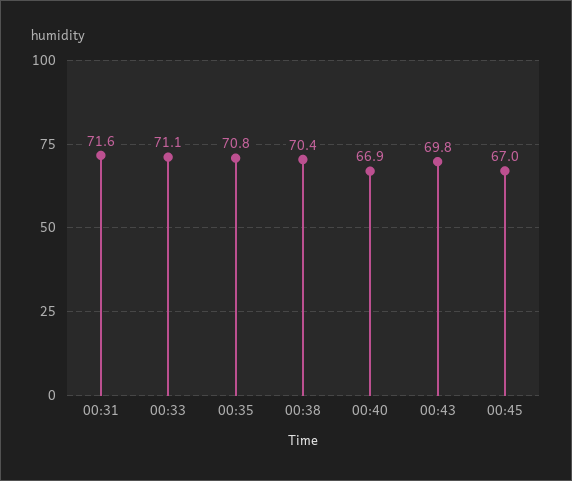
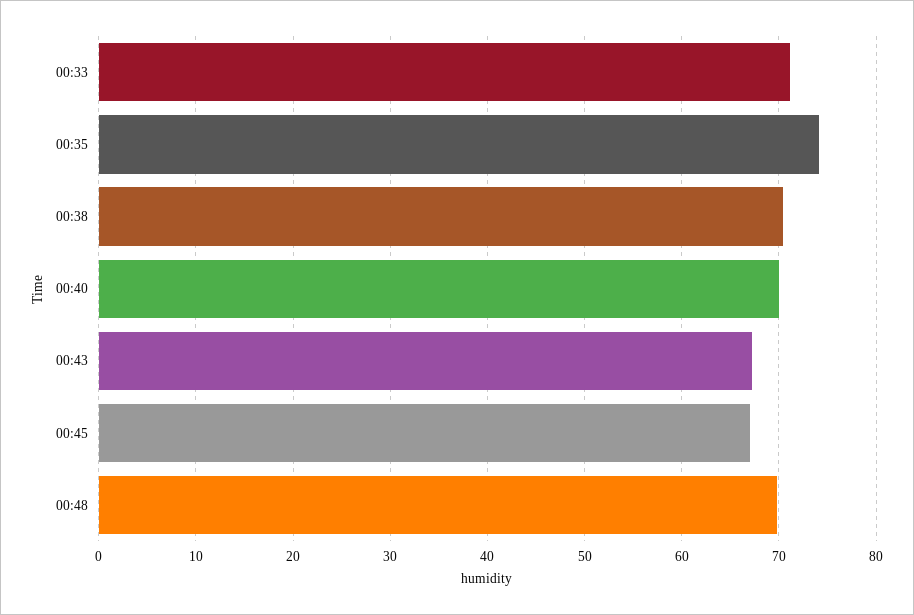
00:31: 71.6 -> none
00:35: 70.8 -> 74
00:40: 66.9 -> 70
00:43: 69.8 -> 67
00:48: none -> 70

